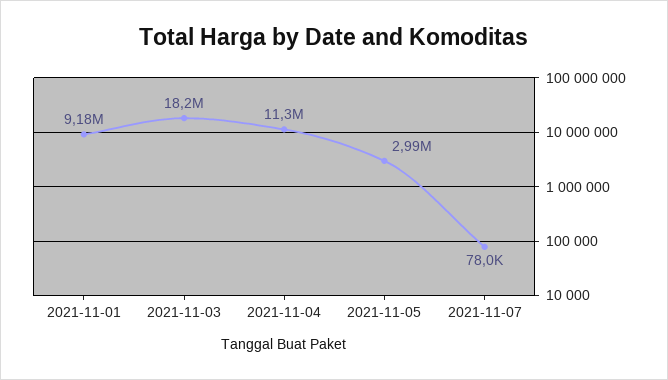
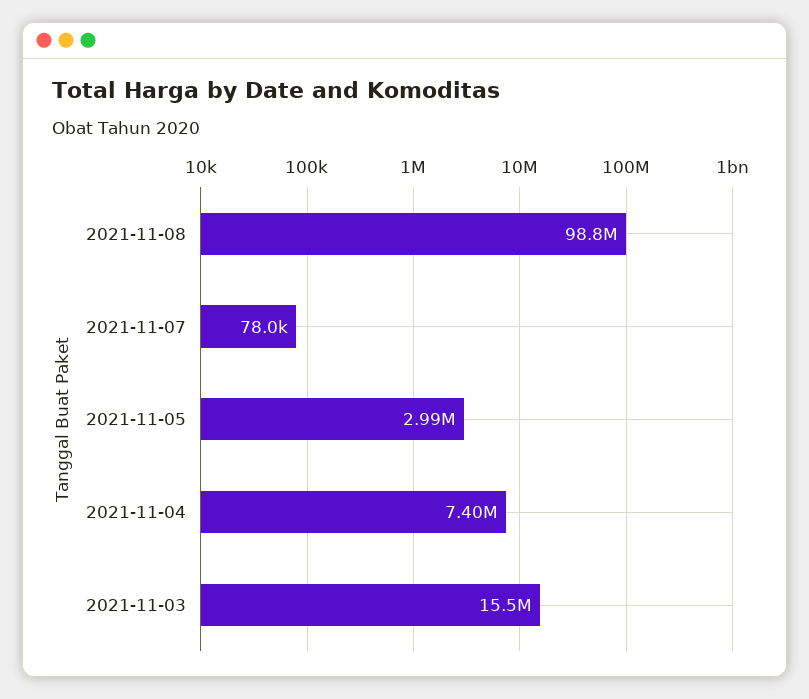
2021-11-01: 9180000 -> none
2021-11-03: 18200000 -> 15500000
2021-11-04: 11300000 -> 7400000
2021-11-08: none -> 98800000

